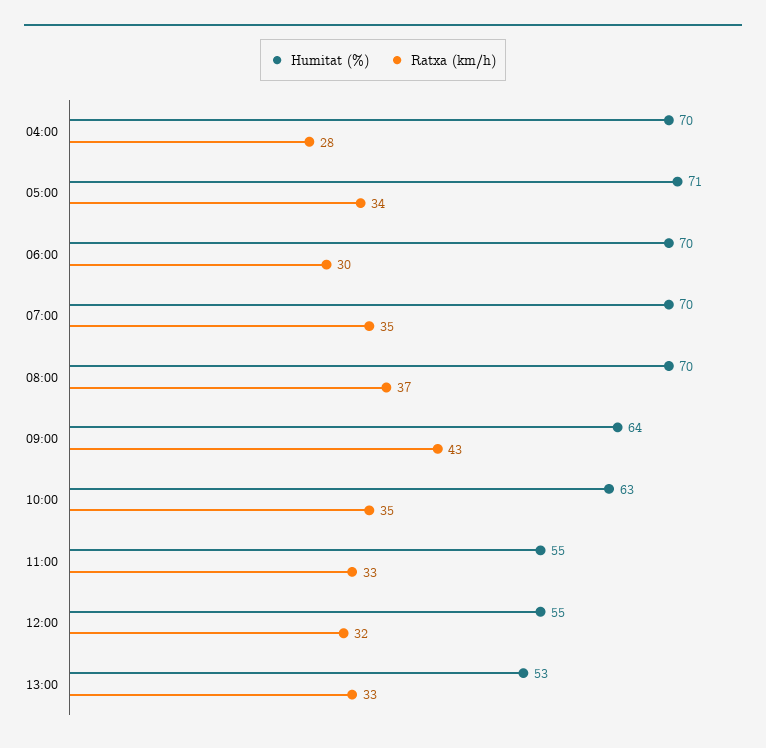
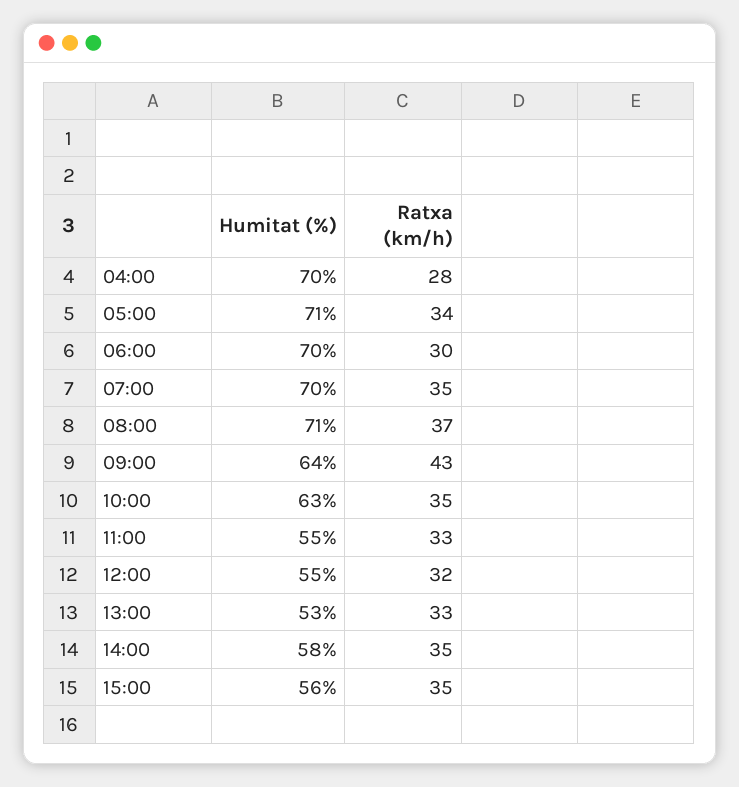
Humitat (%), 08:00: 70 -> 71
Humitat (%), 14:00: none -> 58
Ratxa (km/h), 14:00: none -> 35
Humitat (%), 15:00: none -> 56
Ratxa (km/h), 15:00: none -> 35

